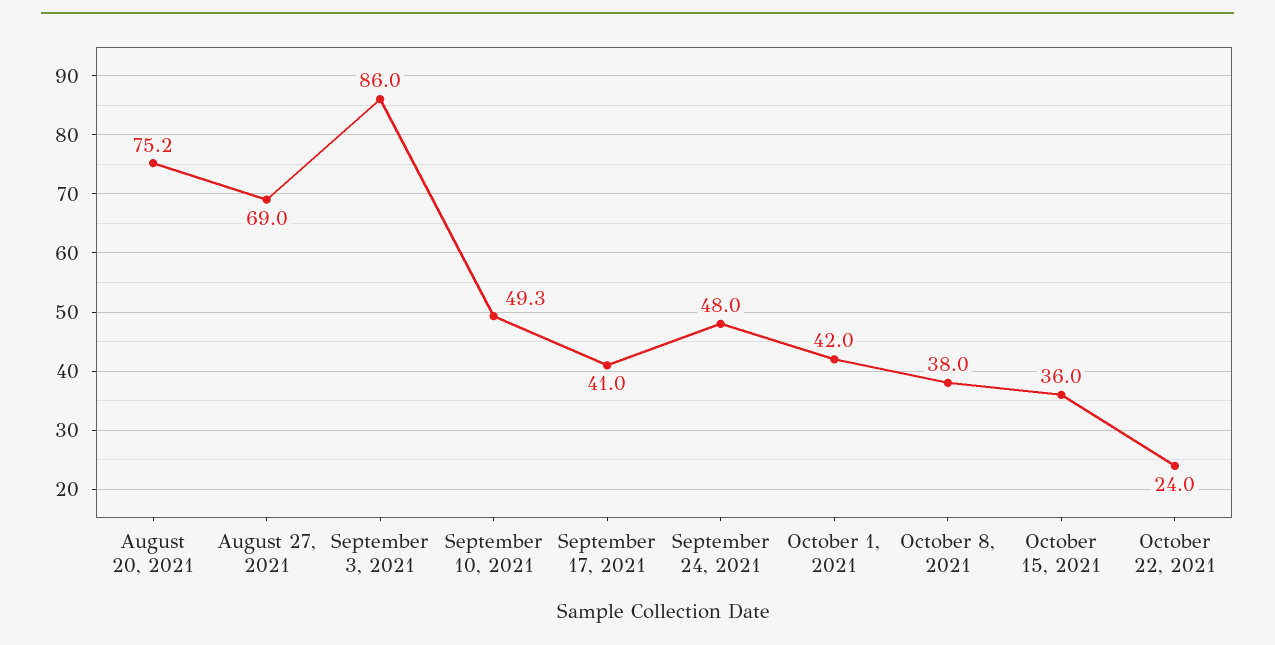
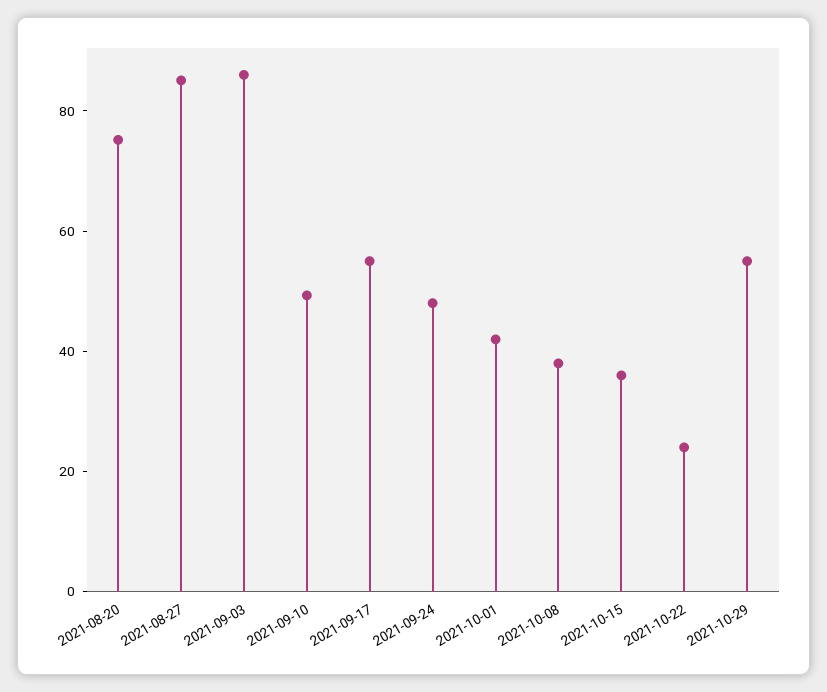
August 27, 2021: 69 -> 85
September 17, 2021: 41 -> 55
2021-10-29: none -> 55

